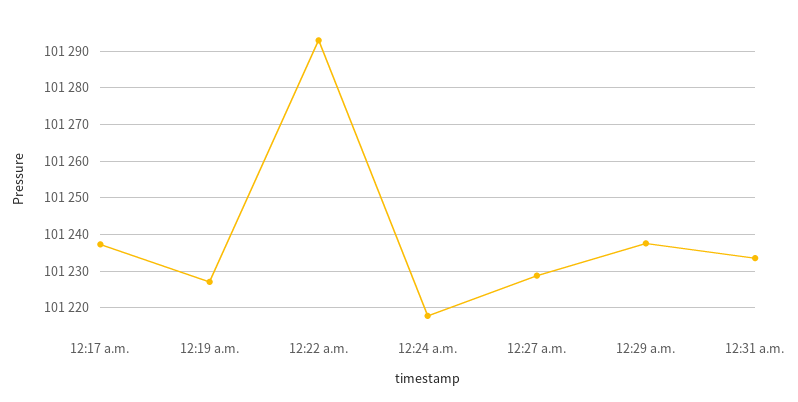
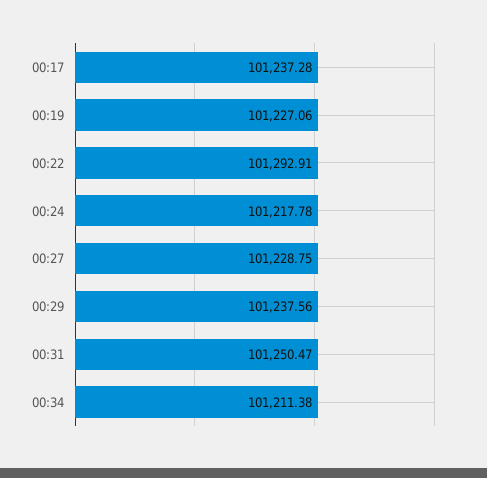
12:31 a.m.: 101234 -> 101250.47
00:34: none -> 101211.38

